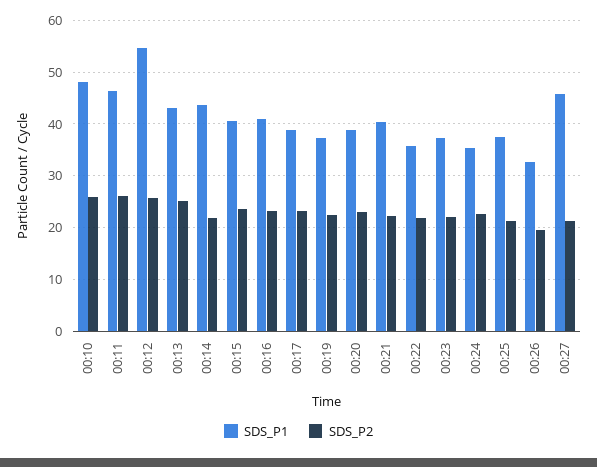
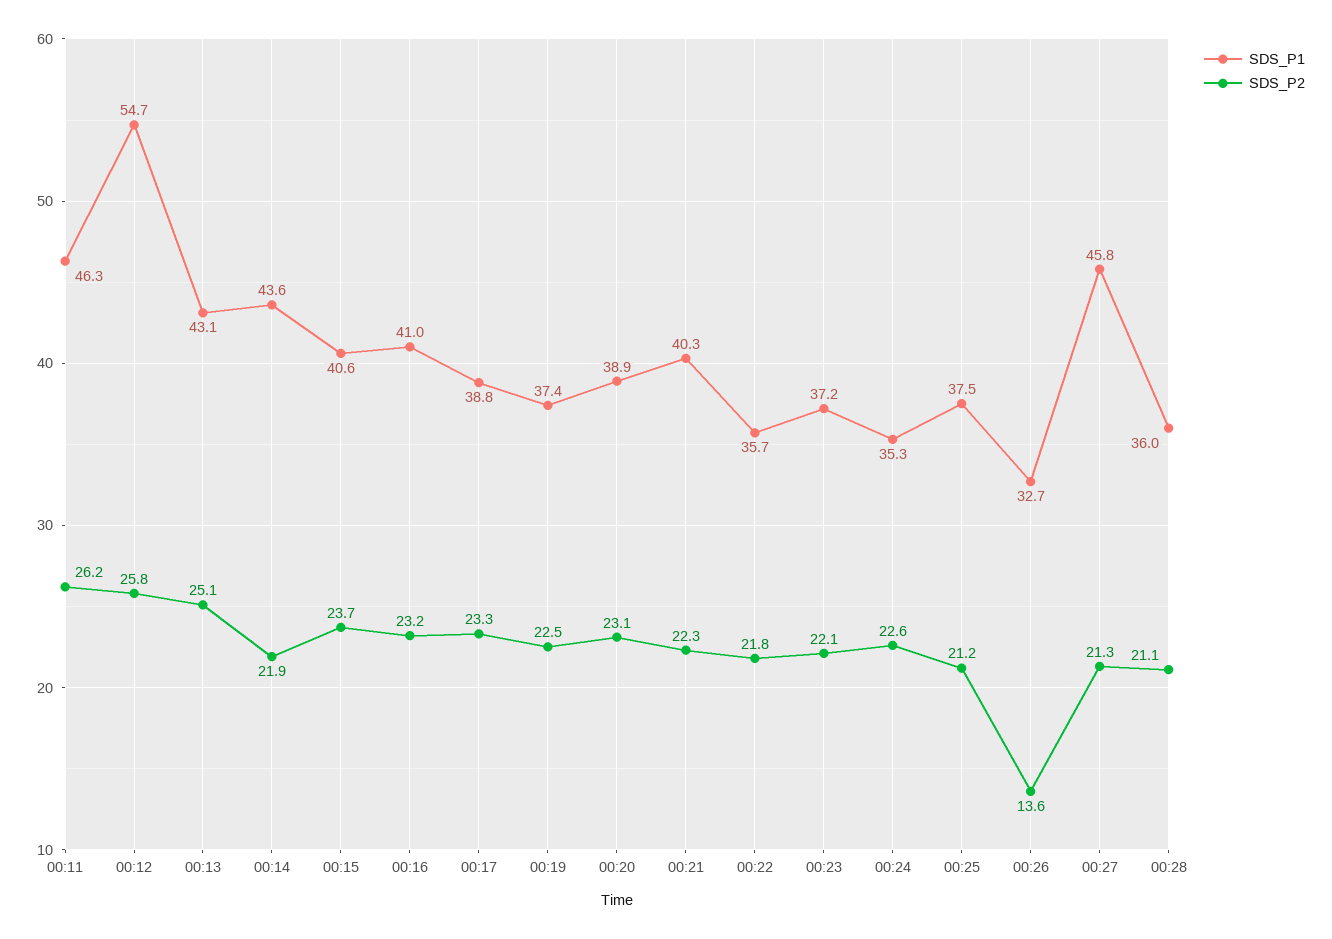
SDS_P1, 00:10: 48 -> none
SDS_P2, 00:10: 26 -> none
SDS_P2, 00:26: 20 -> 13.6
SDS_P1, 00:28: none -> 36
SDS_P2, 00:28: none -> 21.1

